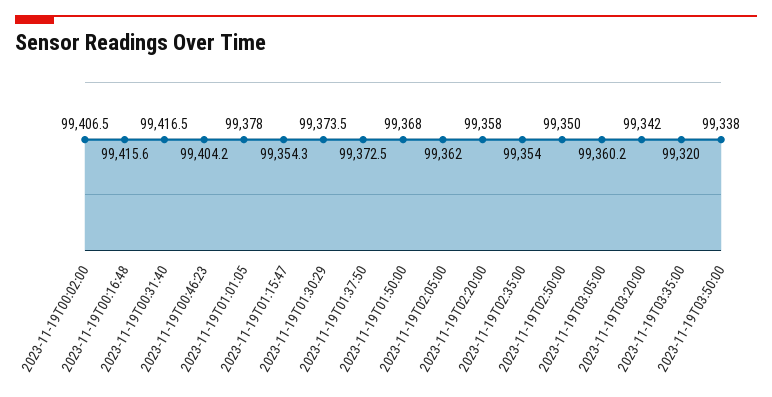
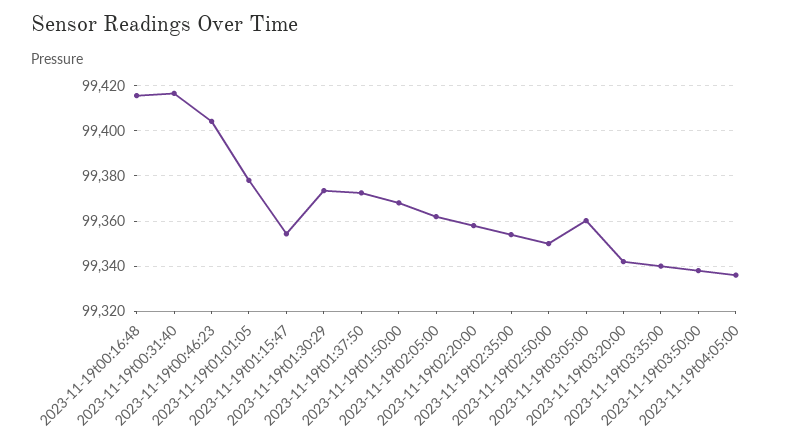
2023-11-19T00:02:00: 99406.5 -> none
2023-11-19T03:35:00: 99320 -> 99340
2023-11-19t04:05:00: none -> 99335

